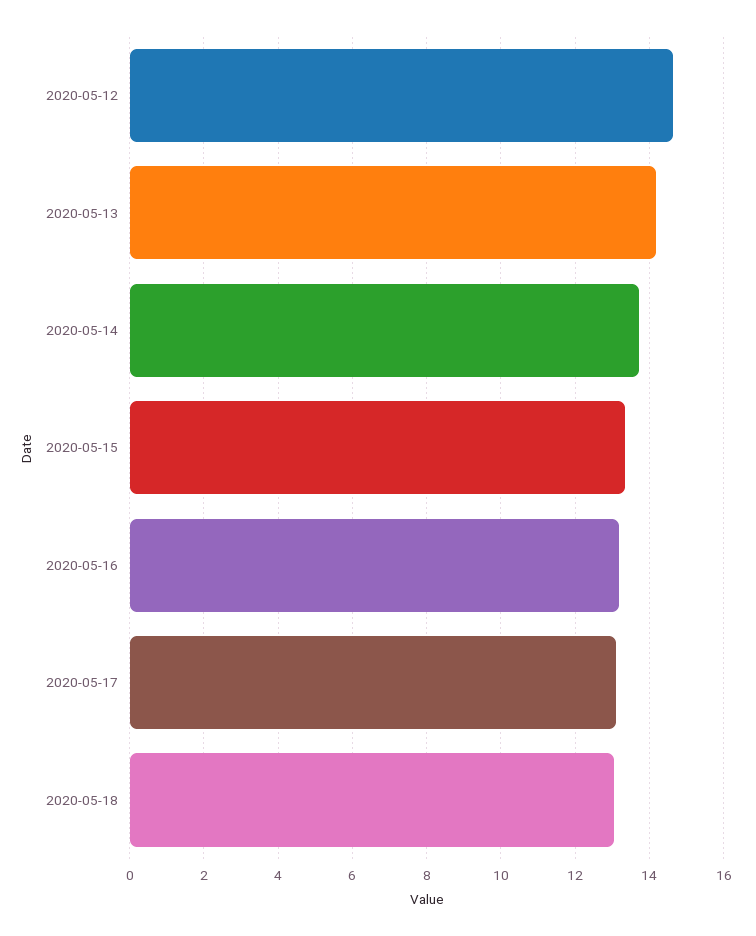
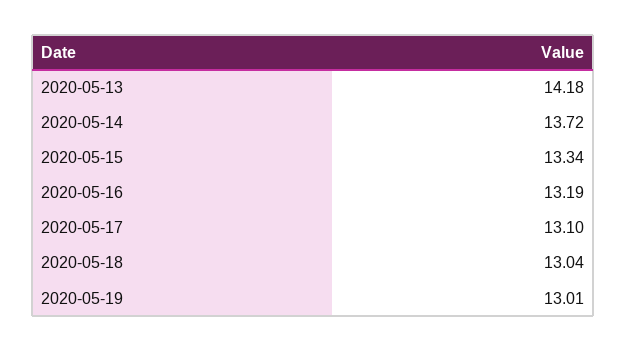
2020-05-12: 14.6 -> none
2020-05-19: none -> 13.01

